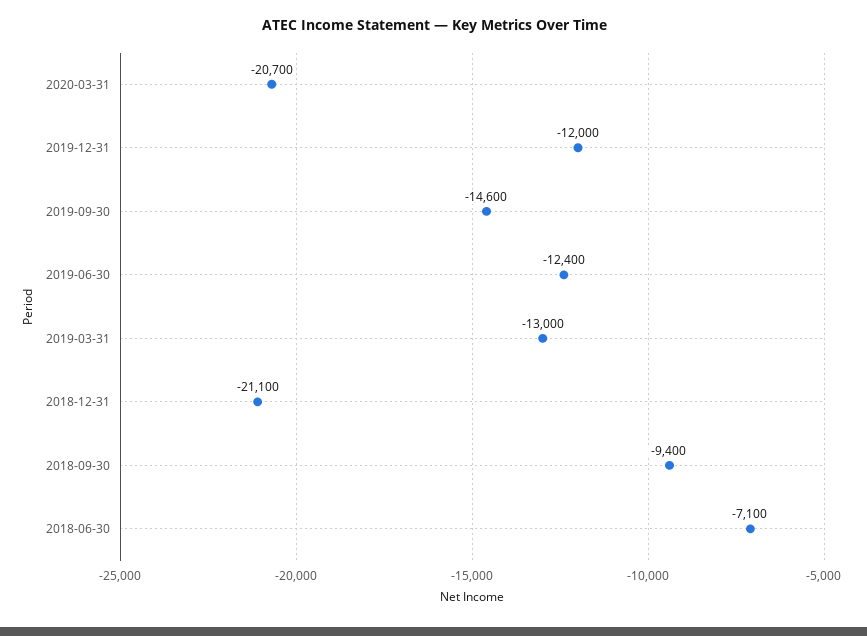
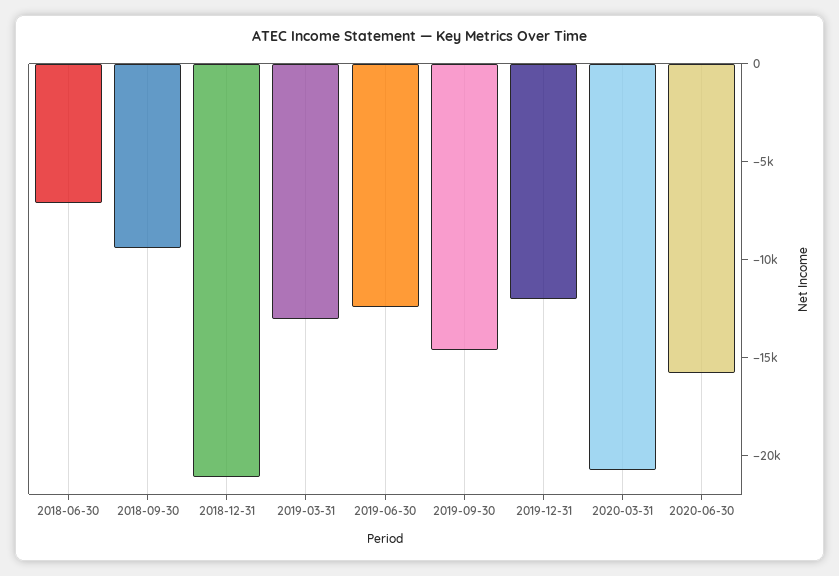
2020-06-30: none -> -16000

